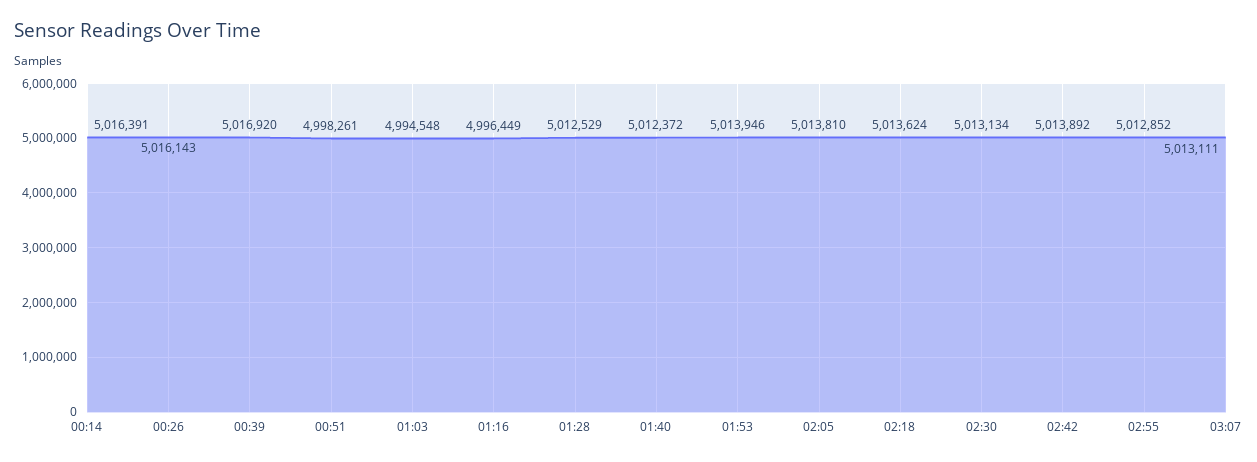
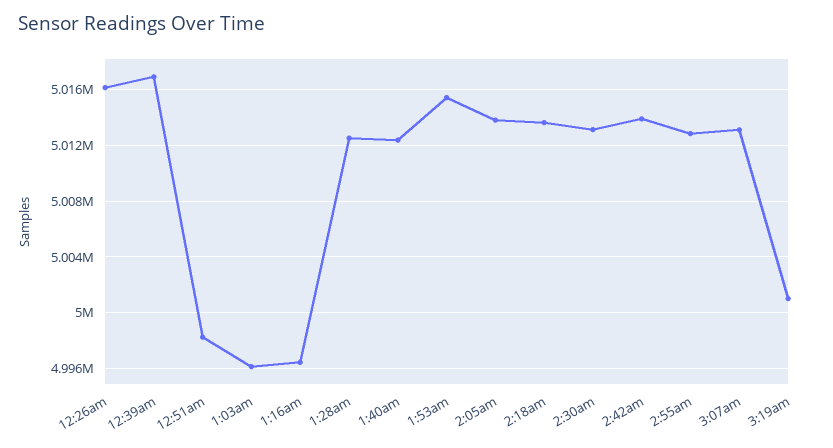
00:14: 5016391 -> none
01:03: 4994548 -> 4996000
01:53: 5013946 -> 5015500
3:19am: none -> 5001000

